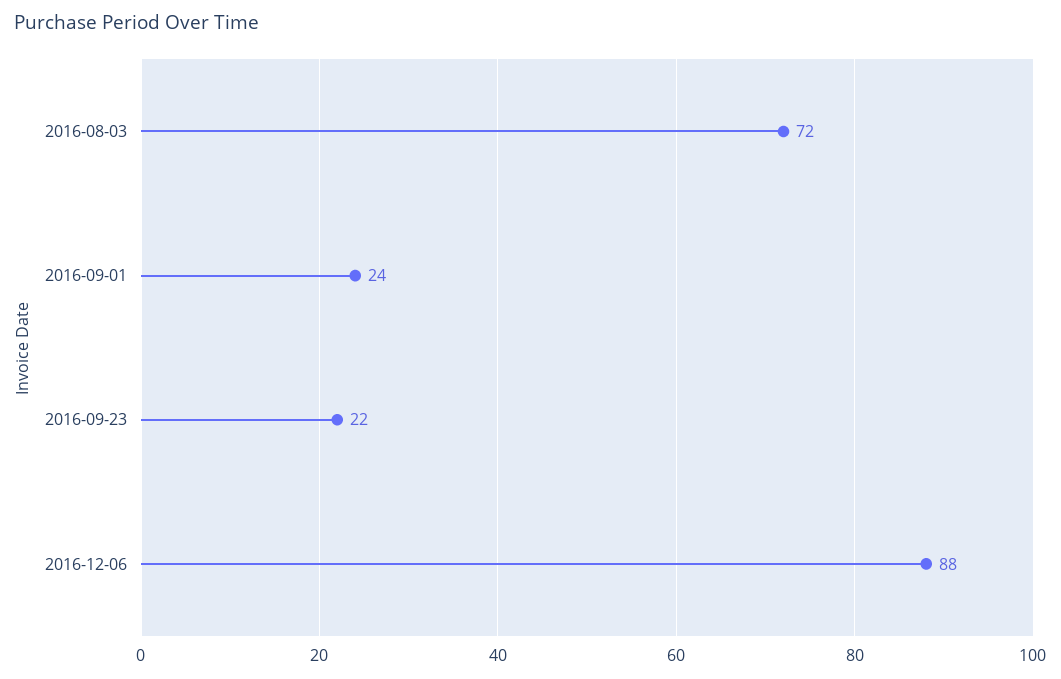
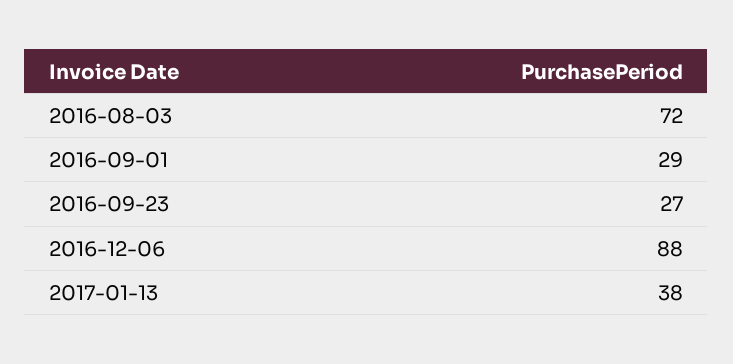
2016-09-01: 24 -> 29
2016-09-23: 22 -> 27
2017-01-13: none -> 38

